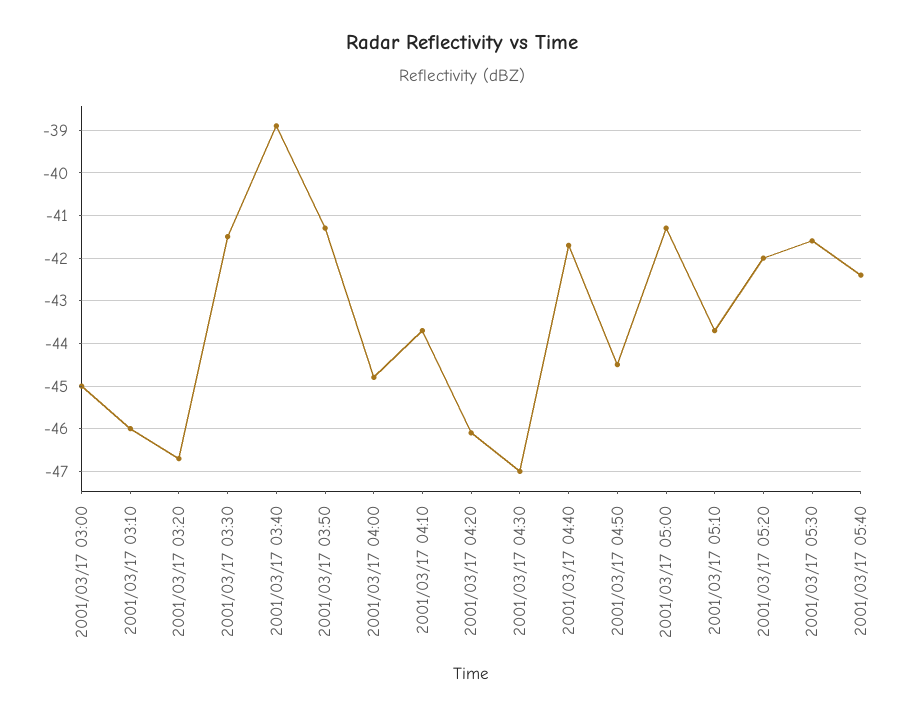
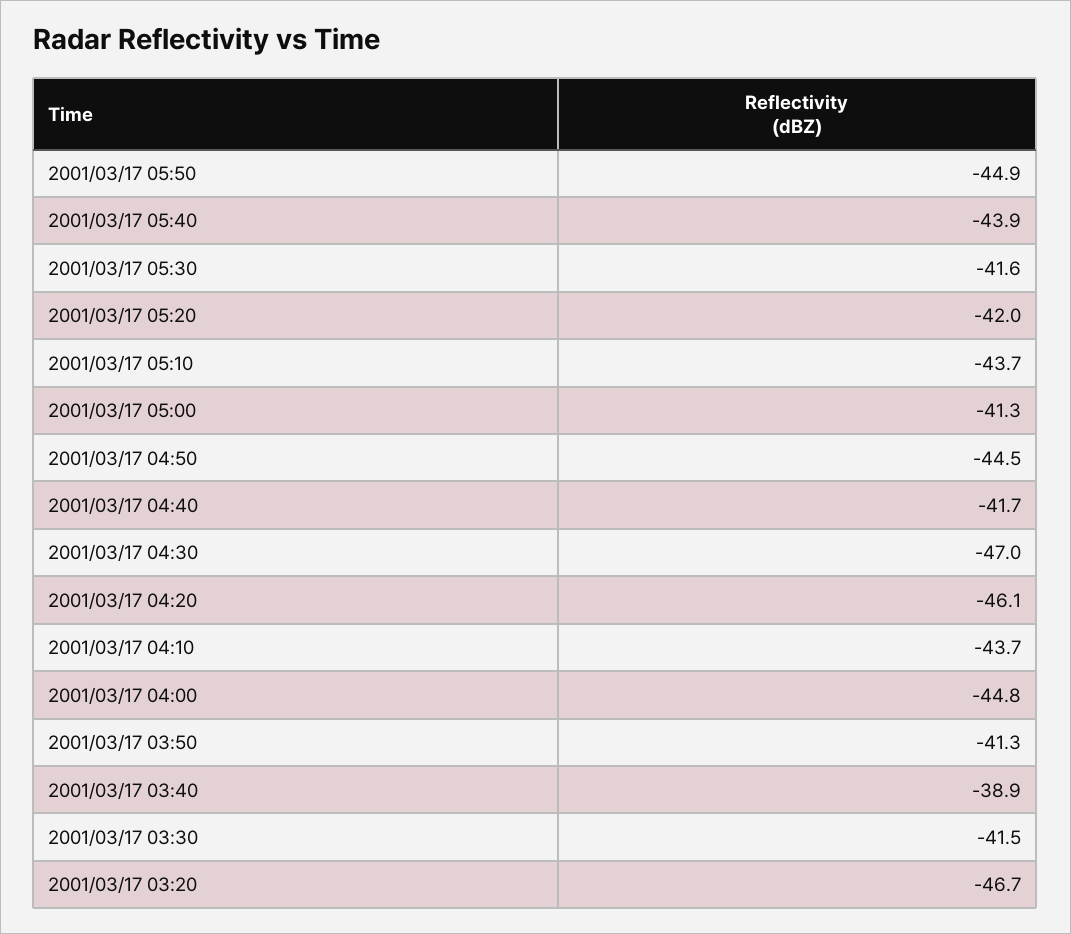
2001/03/17 03:00: -45 -> none
2001/03/17 03:10: -46 -> none
2001/03/17 05:40: -42.5 -> -43.9
2001/03/17 05:50: none -> -44.9

